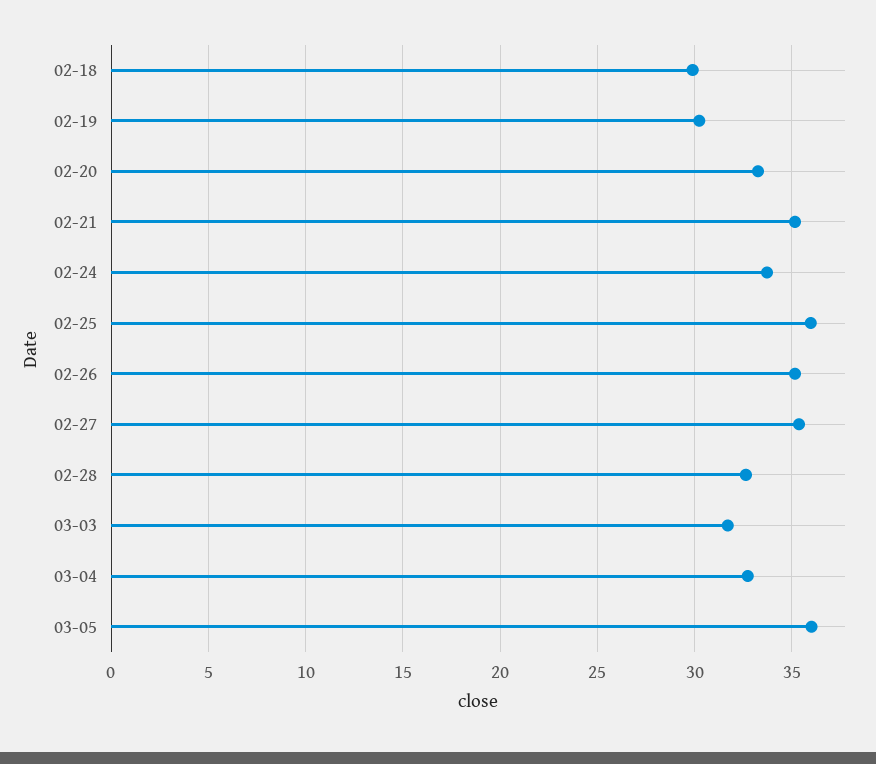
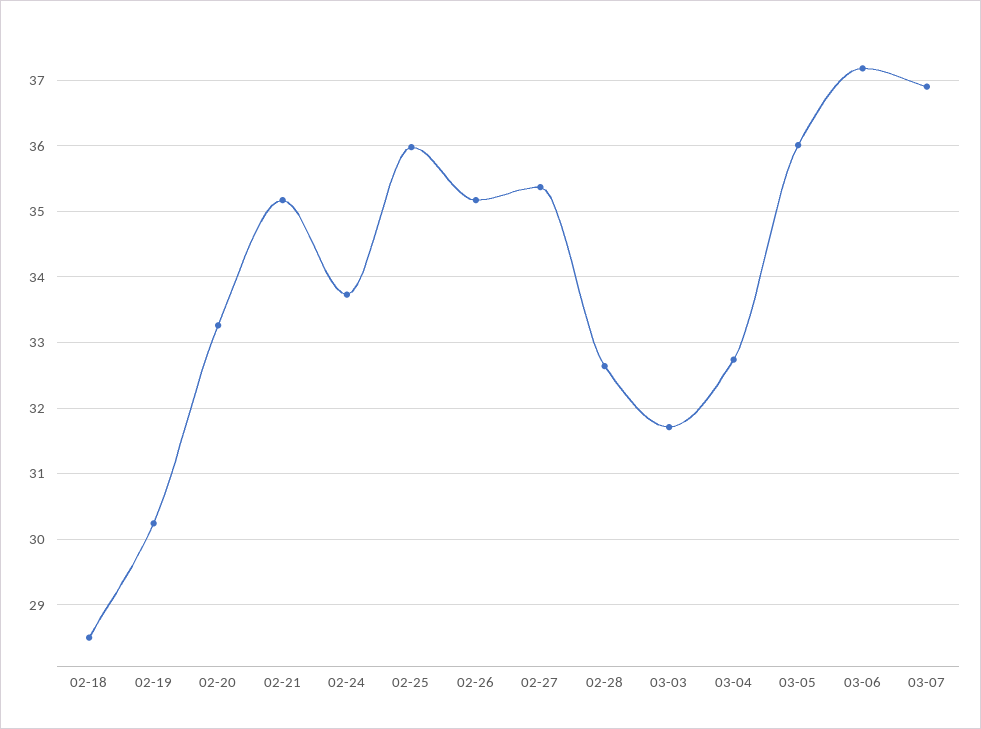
02-18: 30 -> 28.5
03-06: none -> 37.2
03-07: none -> 36.9

